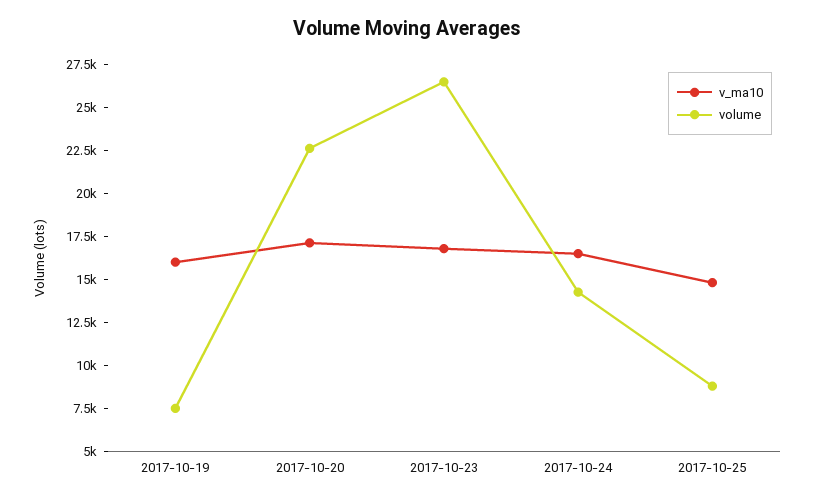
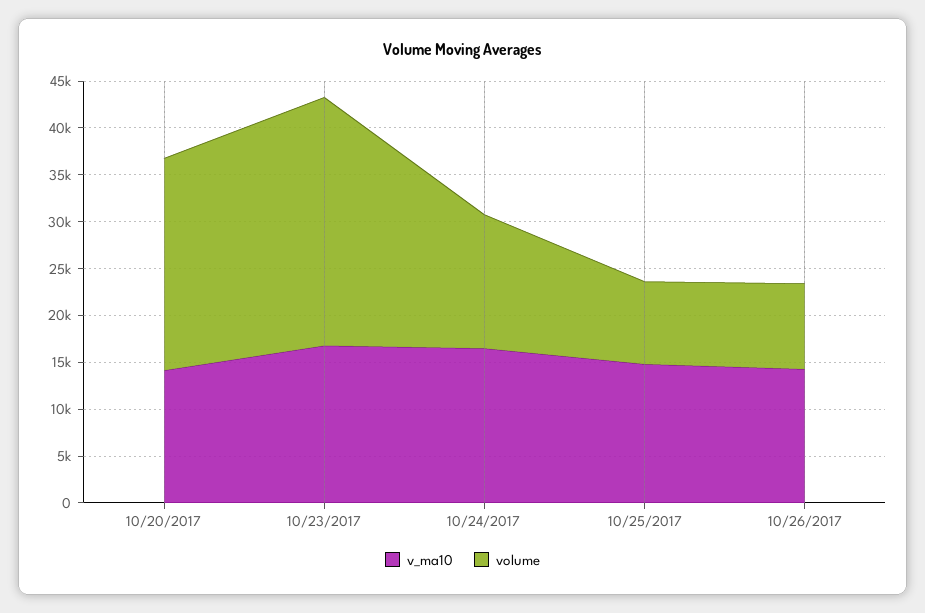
v_ma10, 2017-10-19: 16000 -> none
volume, 2017-10-19: 7500 -> none
v_ma10, 2017-10-20: 17000 -> 14000
v_ma10, 10/26/2017: none -> 14000
volume, 10/26/2017: none -> 9000

